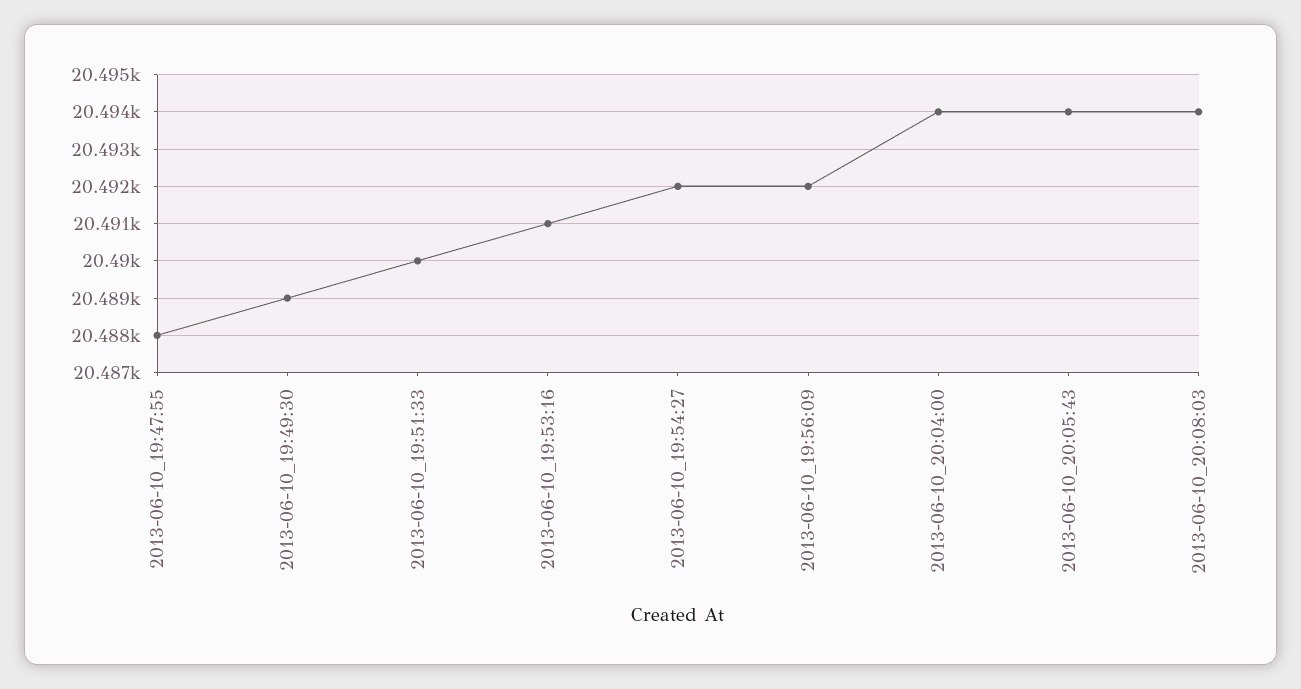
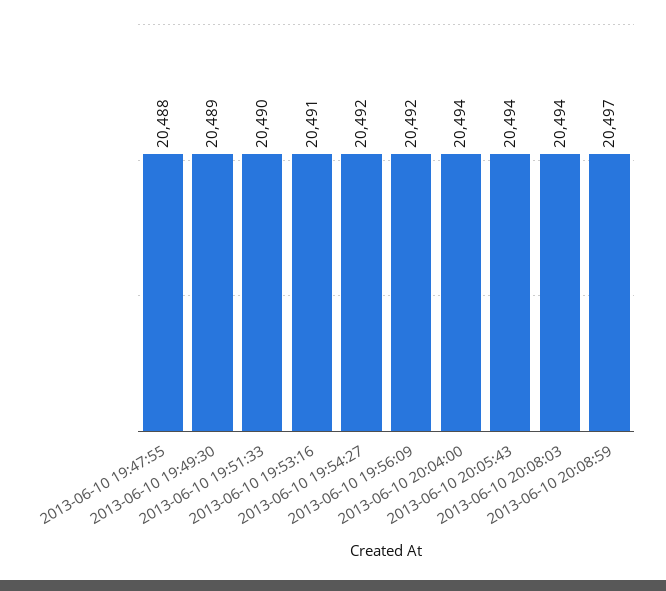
2013-06-10 20:08:59: none -> 20497

